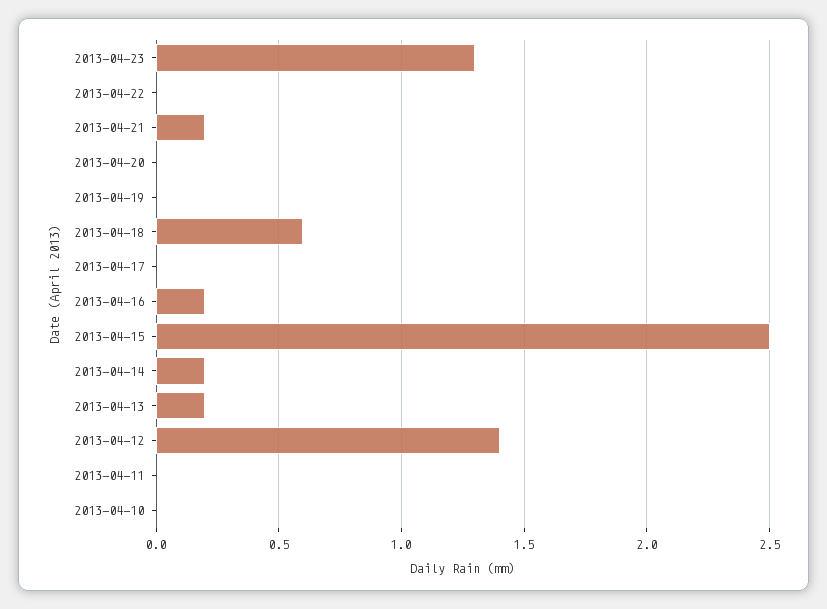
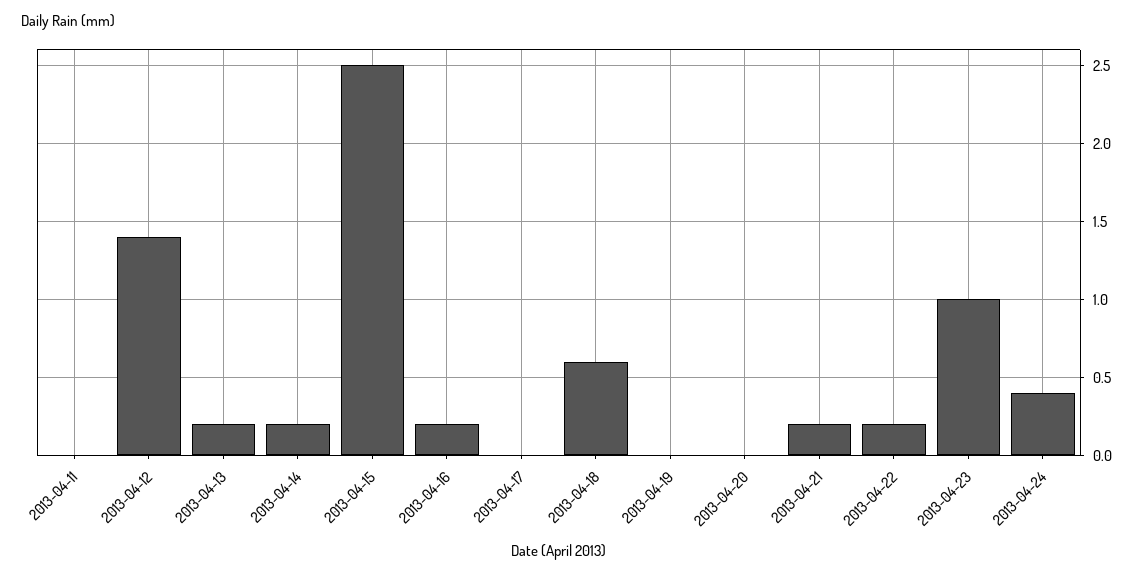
2013-04-23: 1.3 -> 1
2013-04-22: 0 -> 0.2
2013-04-10: 0 -> none
2013-04-24: none -> 0.4

